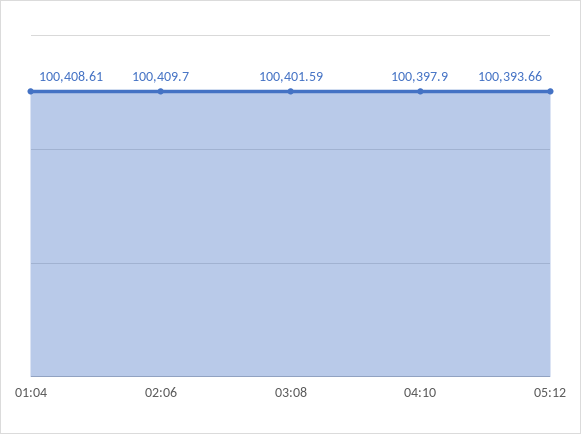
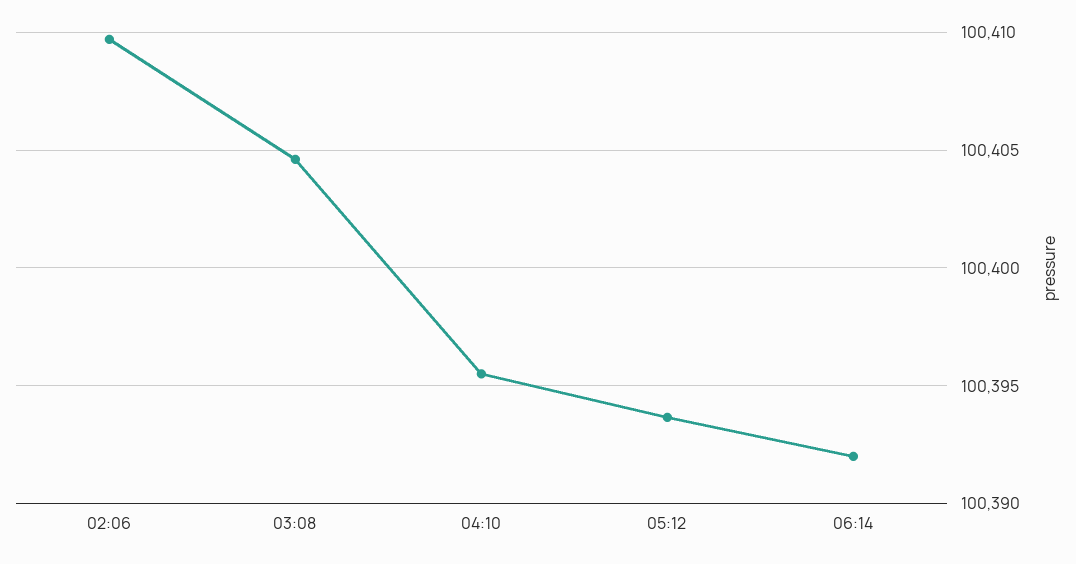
01:04: 100408.61 -> none
03:08: 100401.59 -> 100404.5
04:10: 100397.9 -> 100395.5
06:14: none -> 100392

